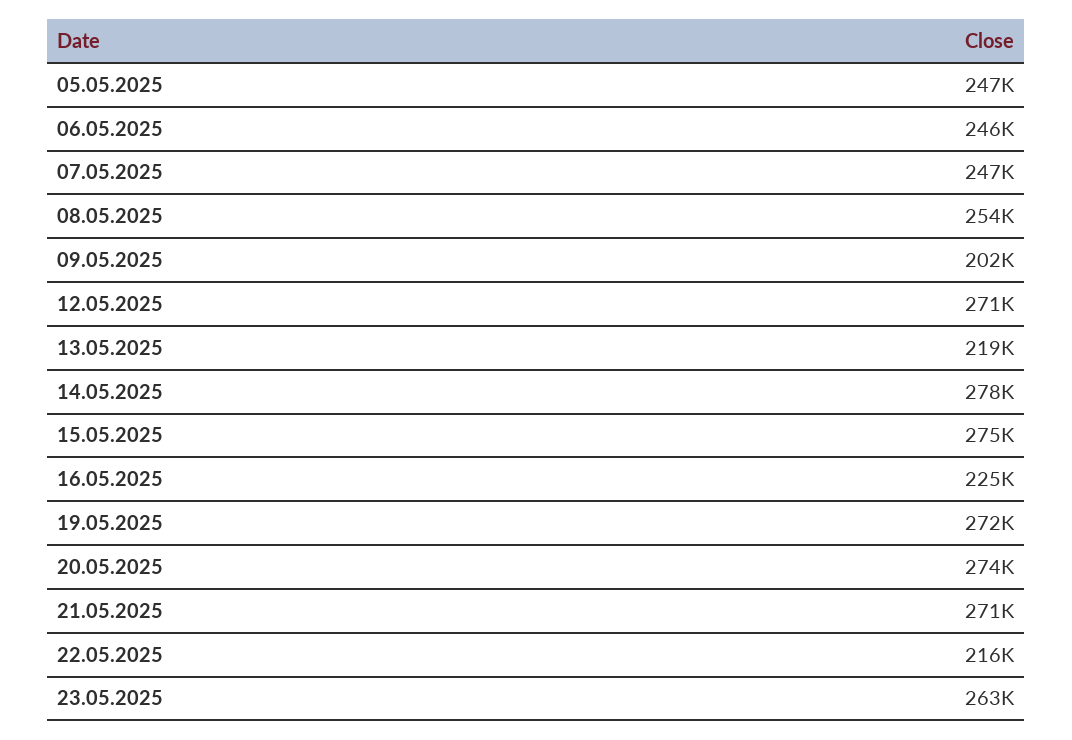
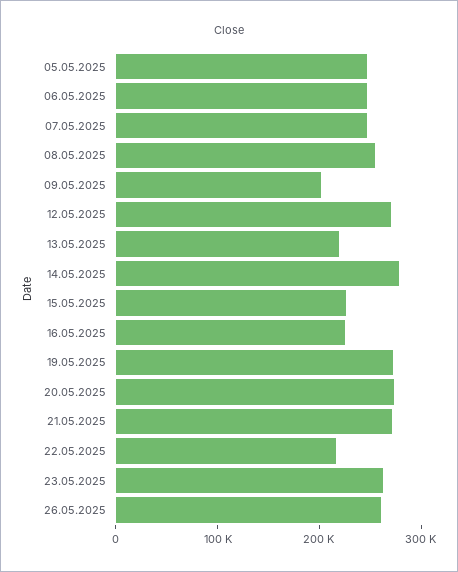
15.05.2025: 275000 -> 220000
26.05.2025: none -> 260000

